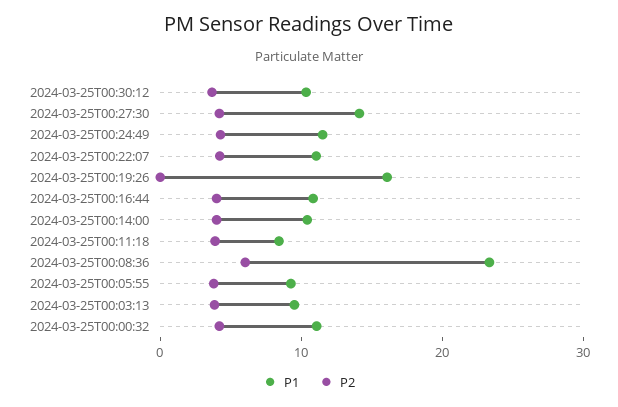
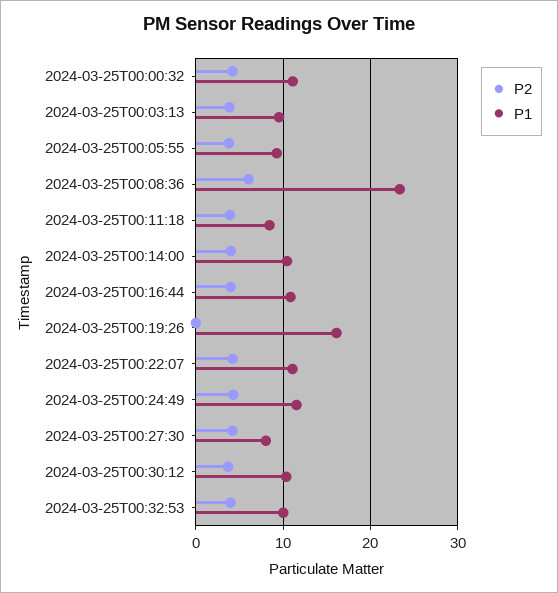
P1, 2024-03-25T00:27:30: 14 -> 8
P2, 2024-03-25T00:32:53: none -> 4
P1, 2024-03-25T00:32:53: none -> 10

